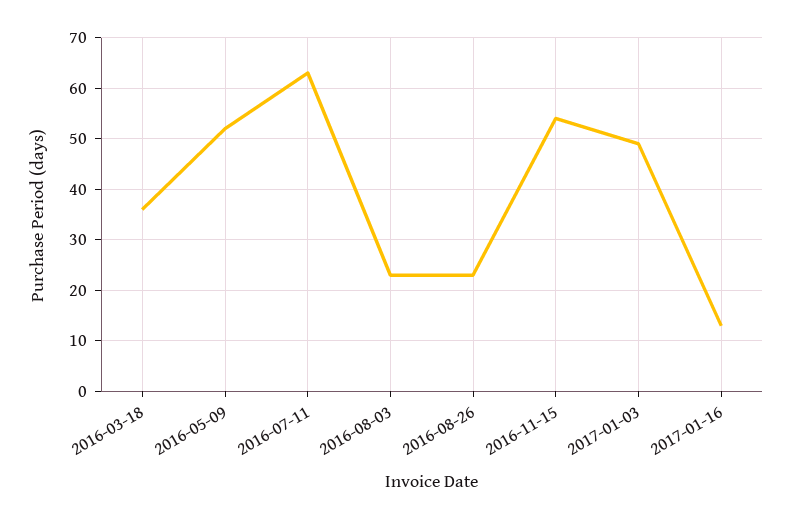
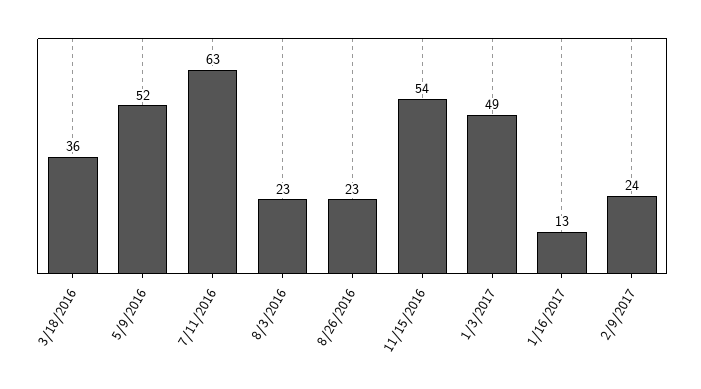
2/9/2017: none -> 24

